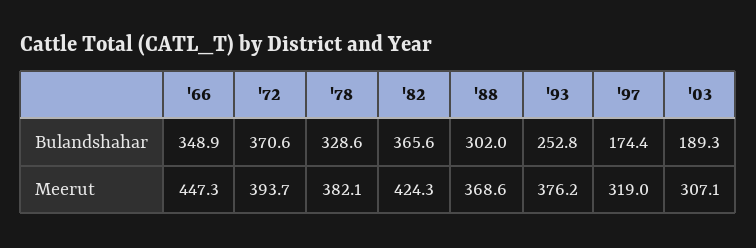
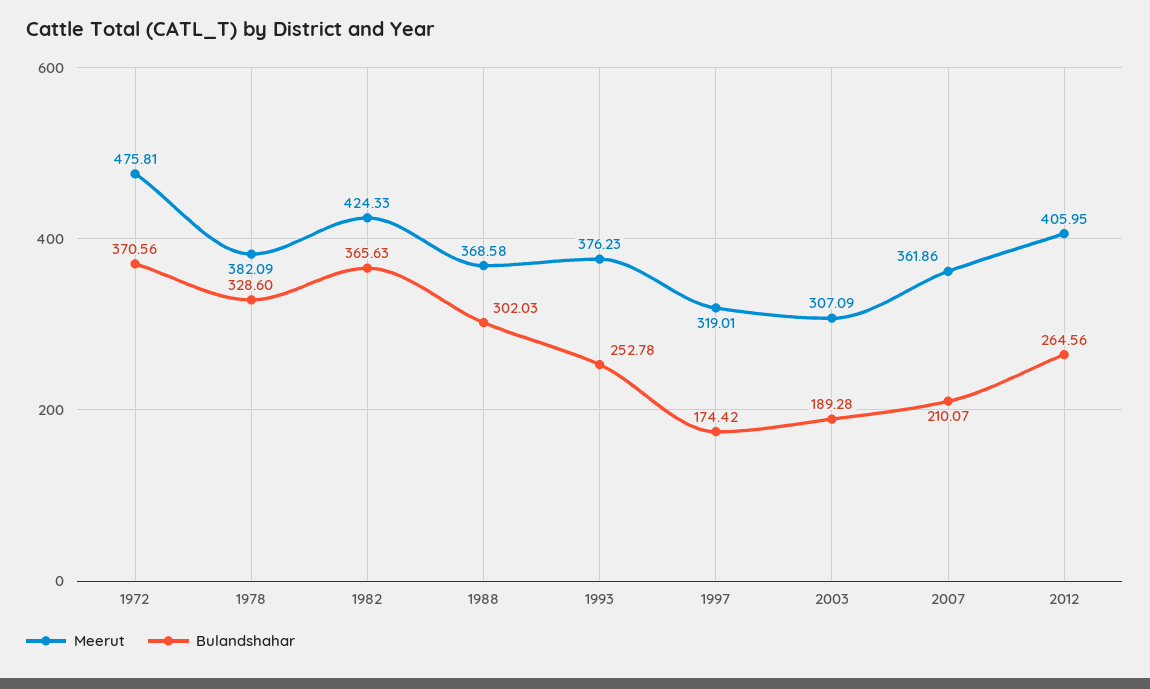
Bulandshahar, '66: 348.9 -> none
Meerut, '66: 447.3 -> none
Meerut, '72: 393.7 -> 475.81
Meerut, 2007: none -> 361.86
Bulandshahar, 2007: none -> 210.07
Meerut, 2012: none -> 405.95
Bulandshahar, 2012: none -> 264.56

